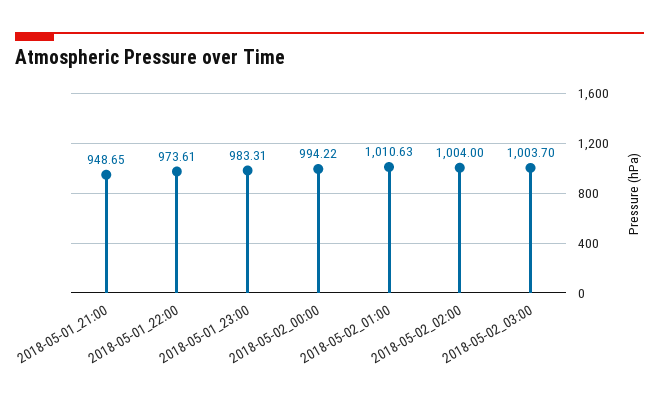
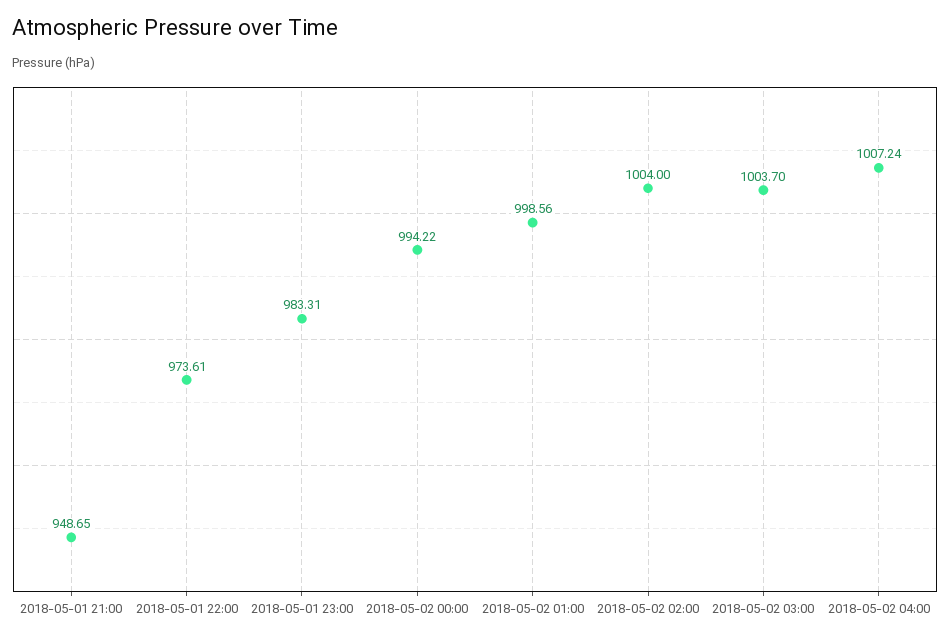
2018-05-02_01:00: 1010.63 -> 998.56
2018-05-02 04:00: none -> 1007.24

